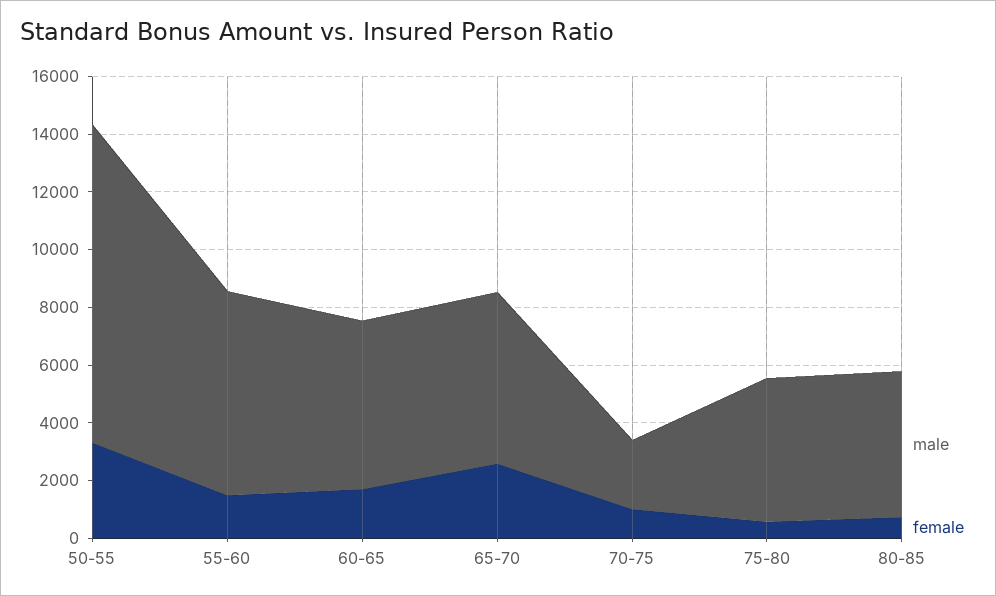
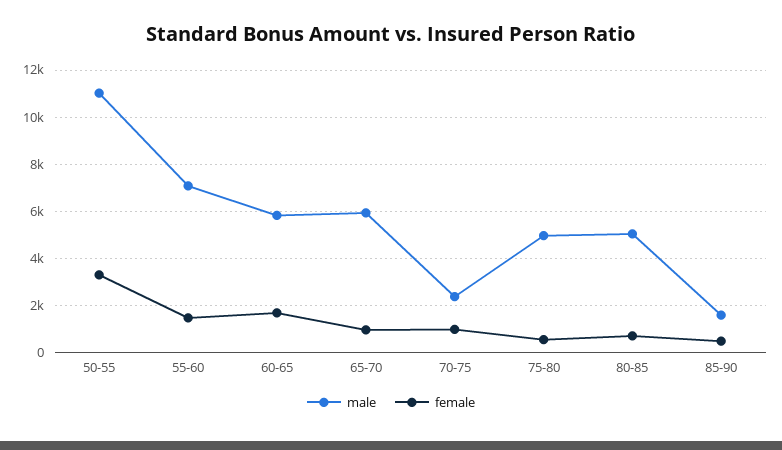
female, 65-70: 2500 -> 1000
male, 85-90: none -> 1500
female, 85-90: none -> 500

